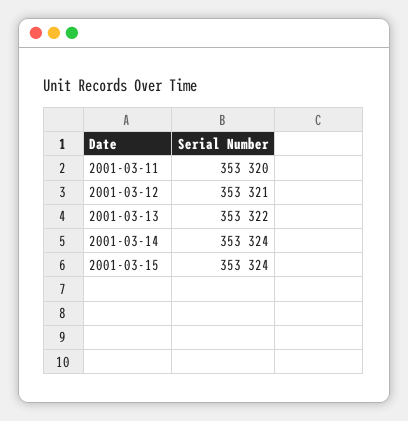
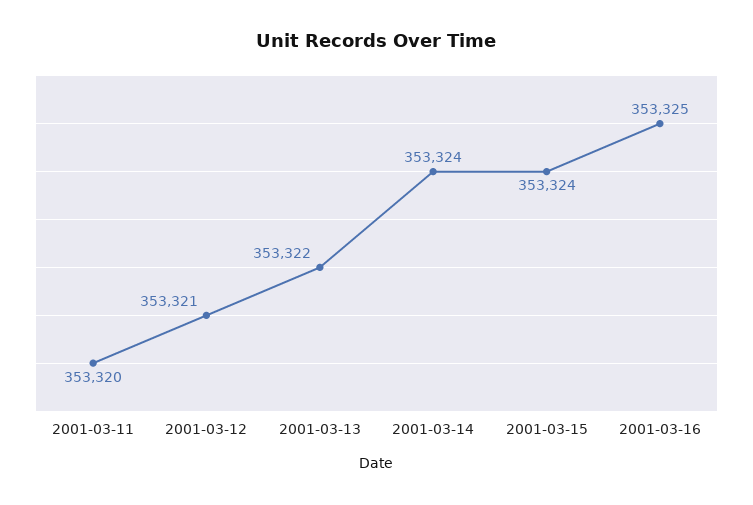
2001-03-16: none -> 353325

